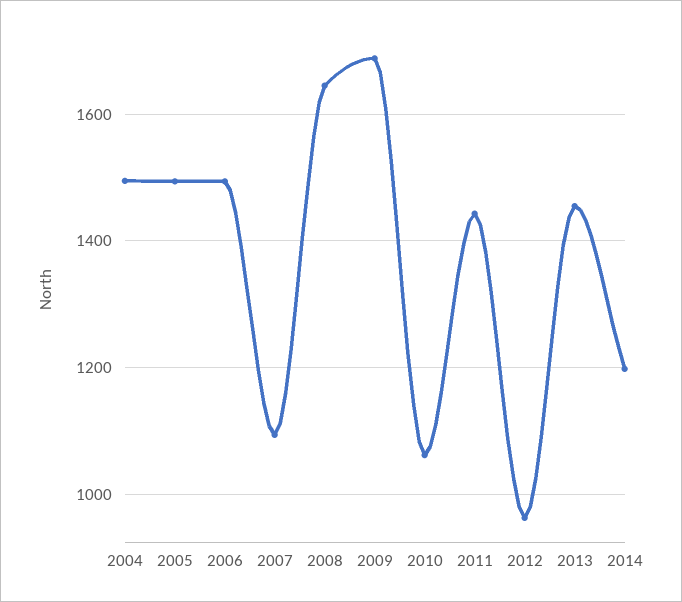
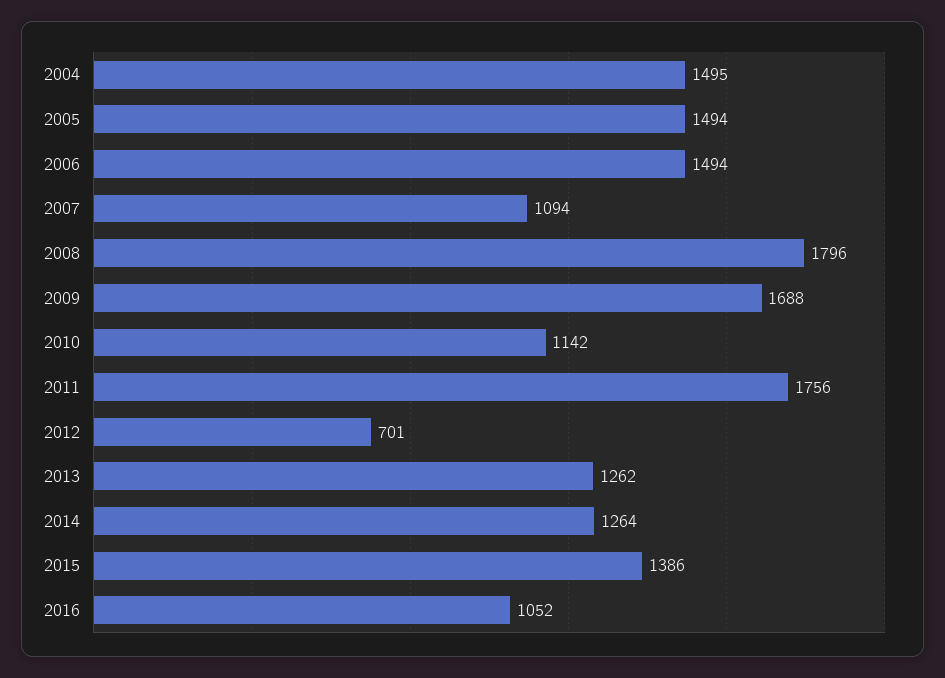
2008: 1640 -> 1796
2010: 1060 -> 1142
2011: 1440 -> 1756
2012: 960 -> 701
2013: 1460 -> 1262
2014: 1200 -> 1264
2015: none -> 1386
2016: none -> 1052

